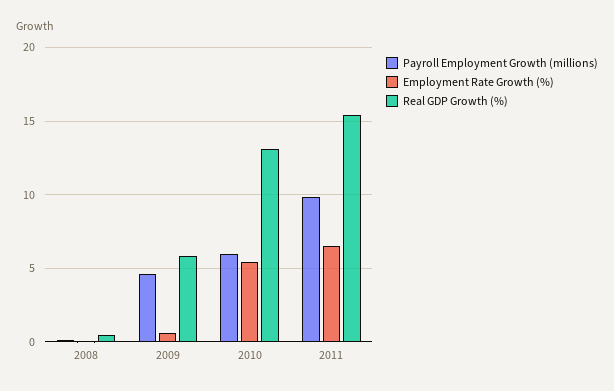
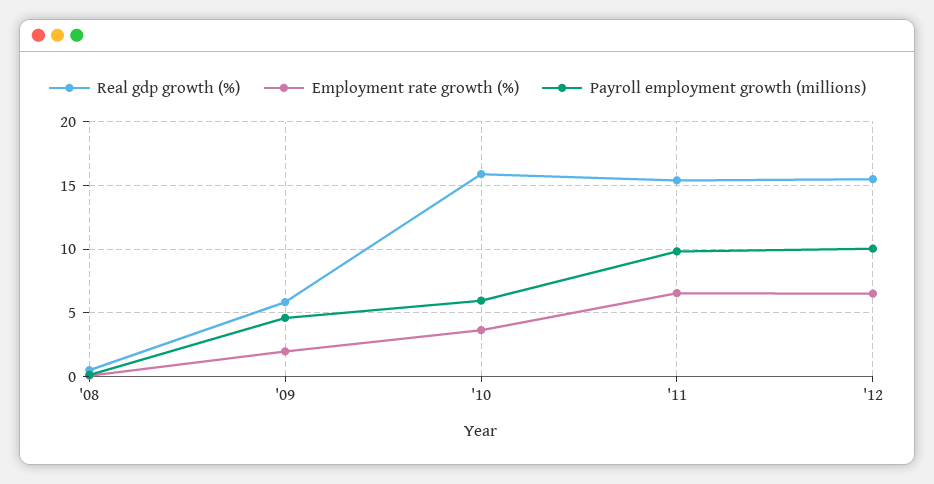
Employment Rate Growth (%), 2009: 0.5 -> 2
Employment Rate Growth (%), 2010: 5.5 -> 3.5
Real GDP Growth (%), 2010: 13 -> 16
Real GDP Growth (%), '12: none -> 15.5
Employment Rate Growth (%), '12: none -> 6.5
Payroll Employment Growth (millions), '12: none -> 10

